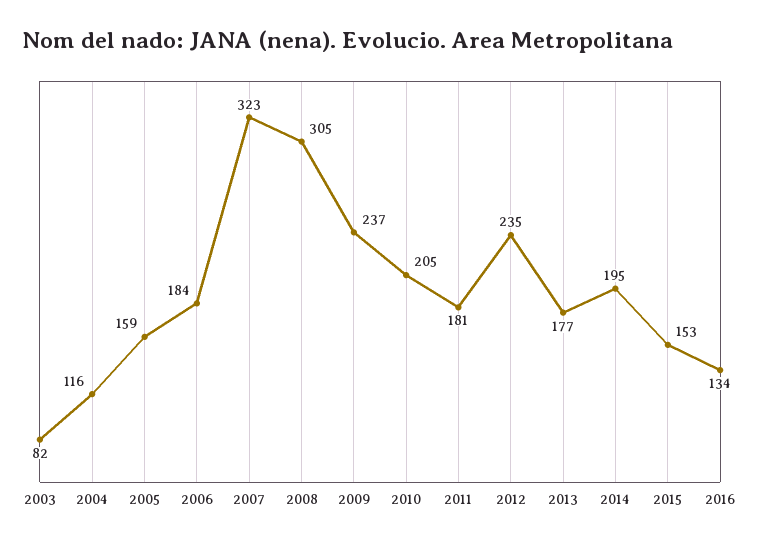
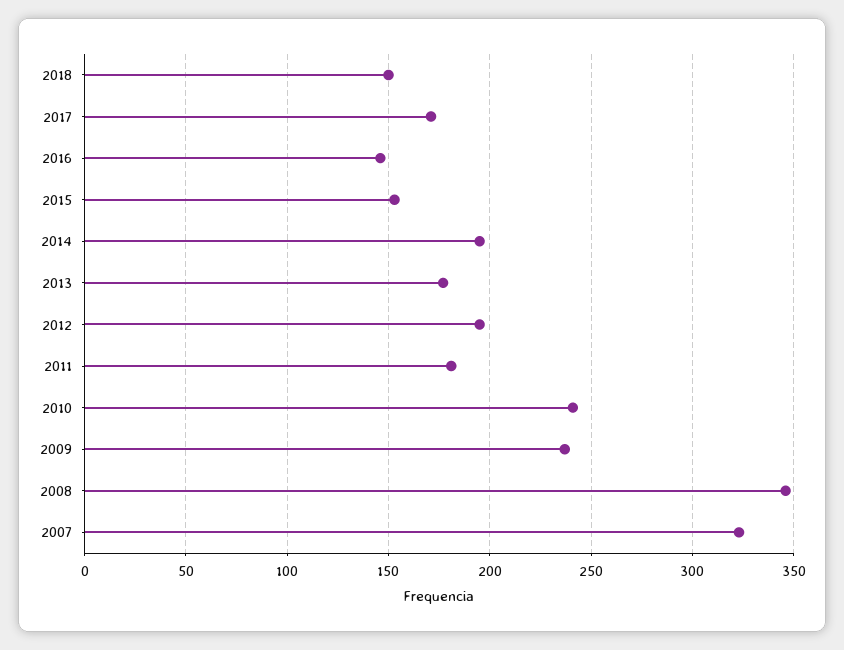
2003: 82 -> none
2004: 116 -> none
2005: 159 -> none
2006: 184 -> none
2008: 305 -> 345
2010: 205 -> 240
2012: 235 -> 195
2016: 134 -> 145
2018: none -> 150
2017: none -> 170

